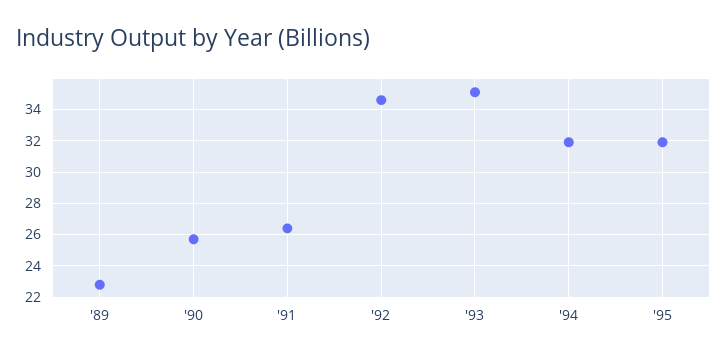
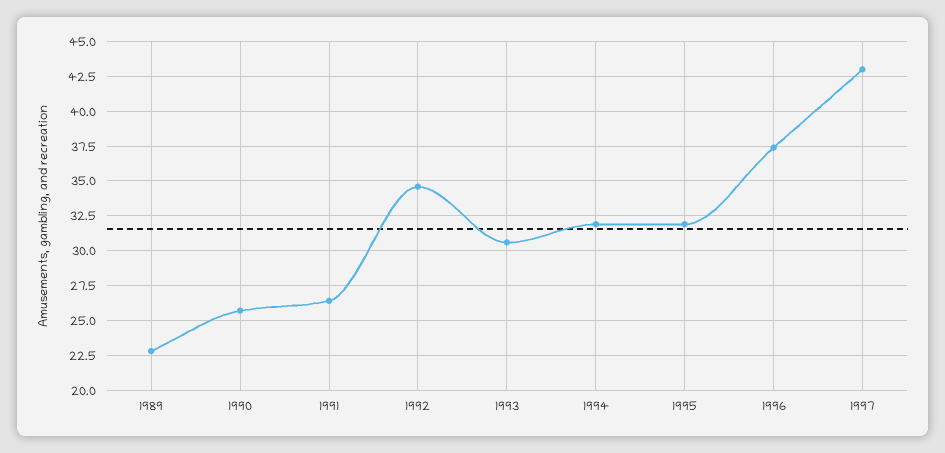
'93: 35 -> 30.5
1996: none -> 37.5
1997: none -> 43

